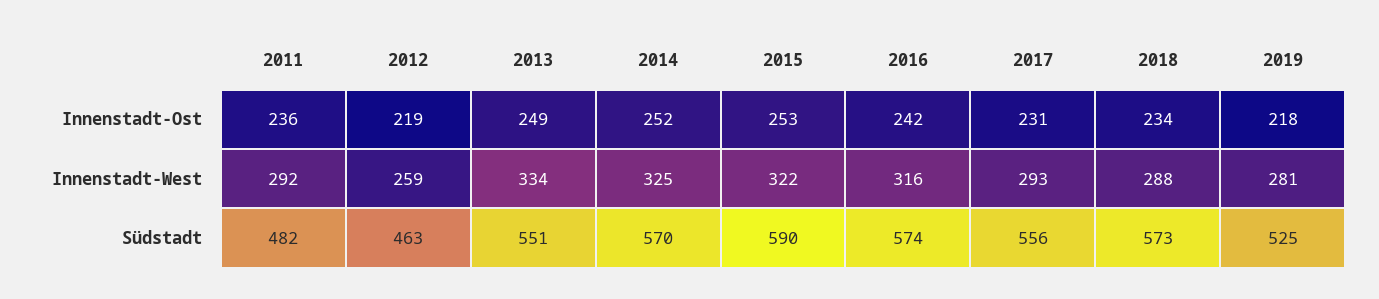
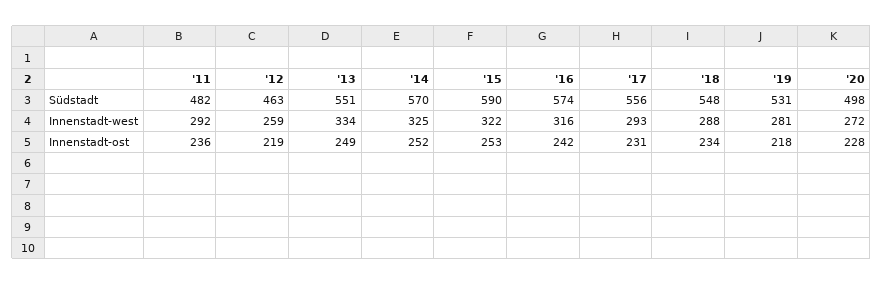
2018, Südstadt: 573 -> 548
2019, Südstadt: 525 -> 531
'20, Südstadt: none -> 498
'20, Innenstadt-West: none -> 272
'20, Innenstadt-Ost: none -> 228

